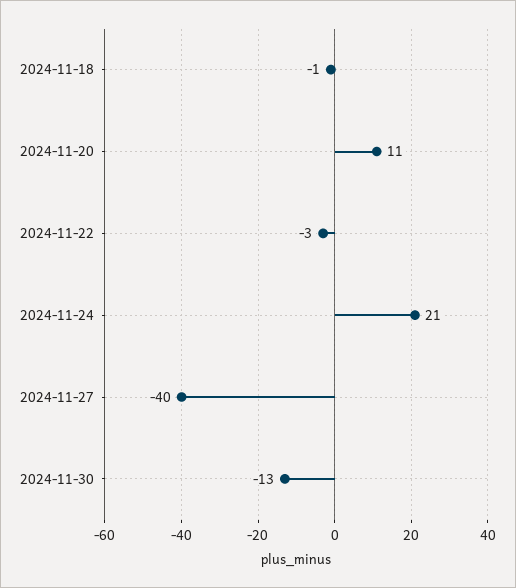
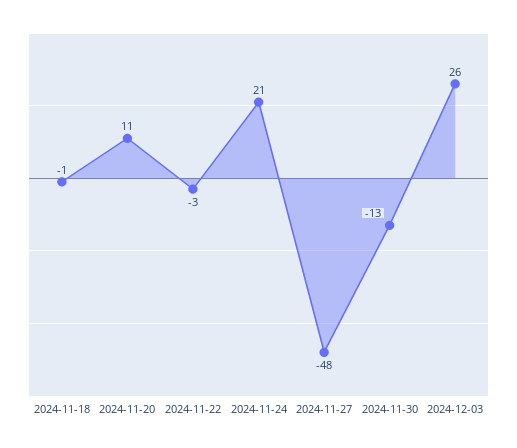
2024-11-27: -40 -> -48
2024-12-03: none -> 26

